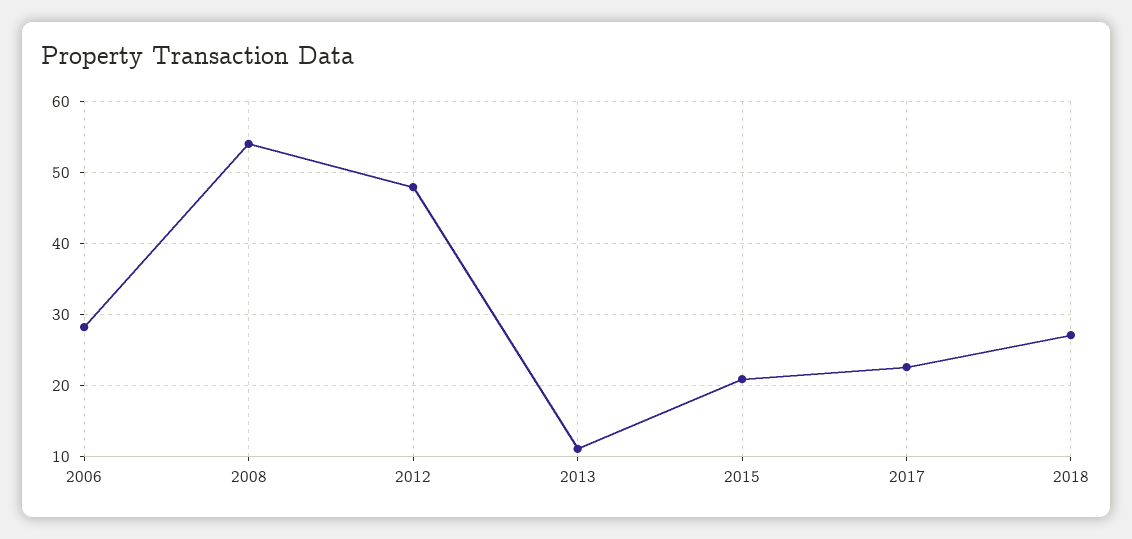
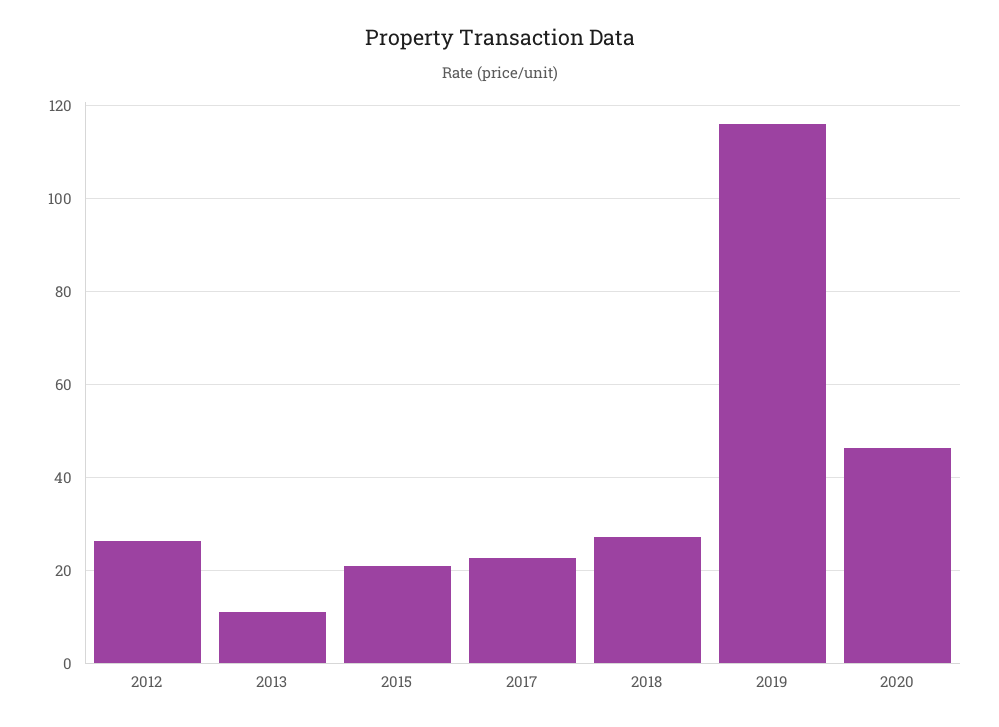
2006: 28 -> none
2008: 54 -> none
2012: 48 -> 26
2019: none -> 116
2020: none -> 46

